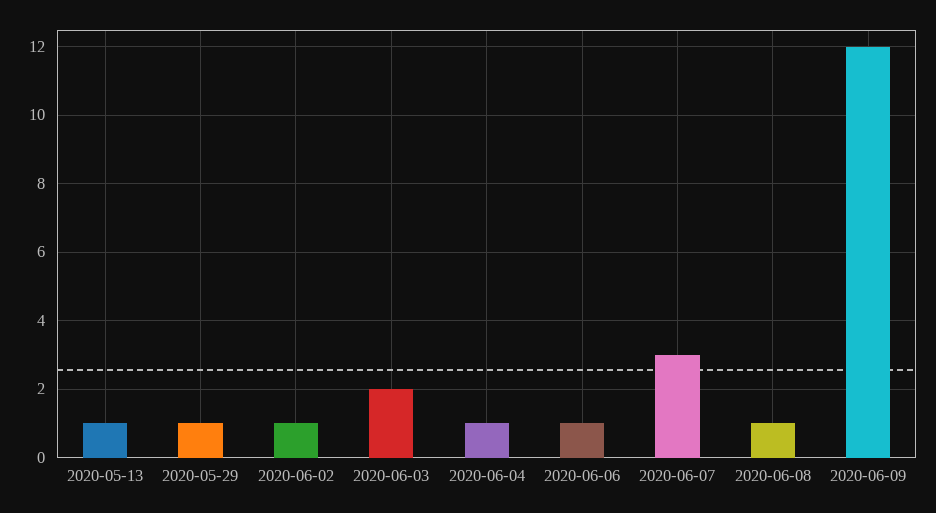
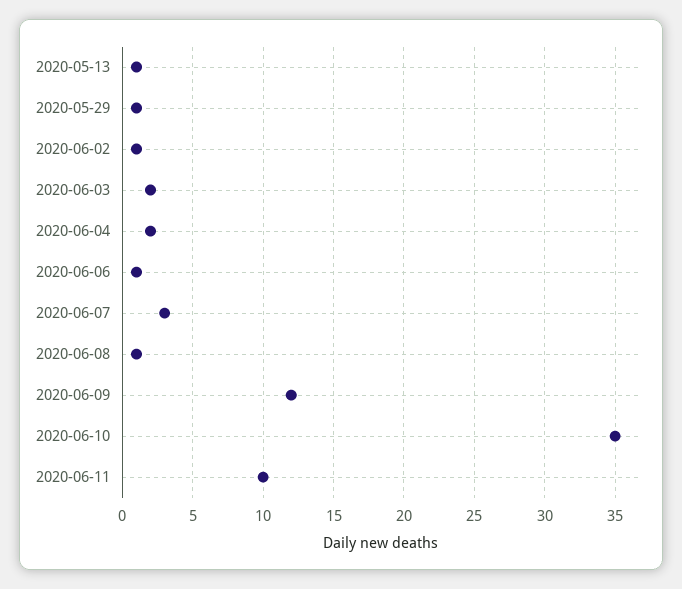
2020-06-04: 1 -> 2
2020-06-10: none -> 35
2020-06-11: none -> 10

